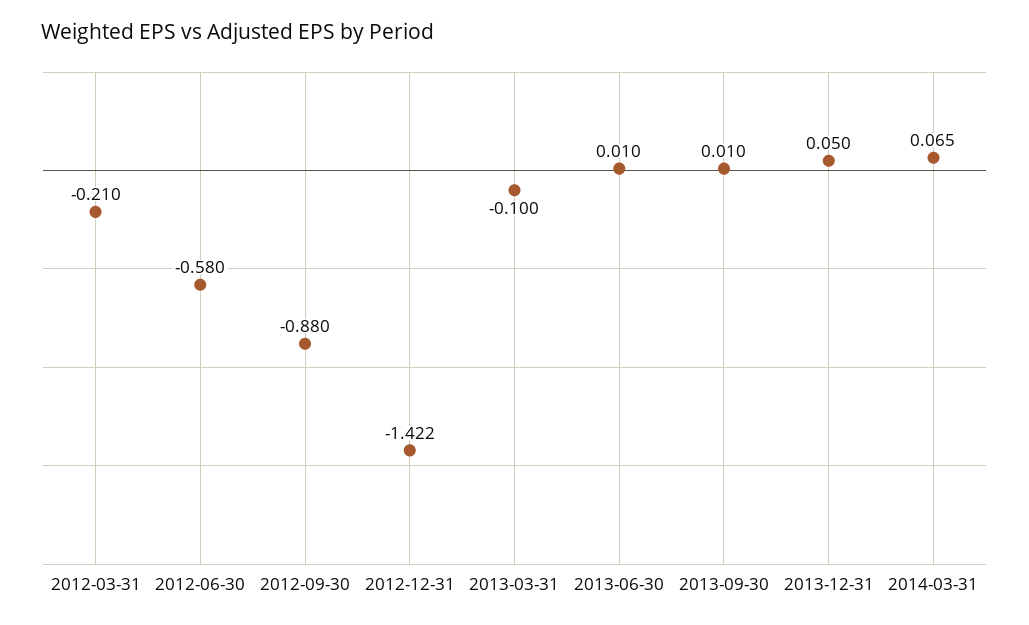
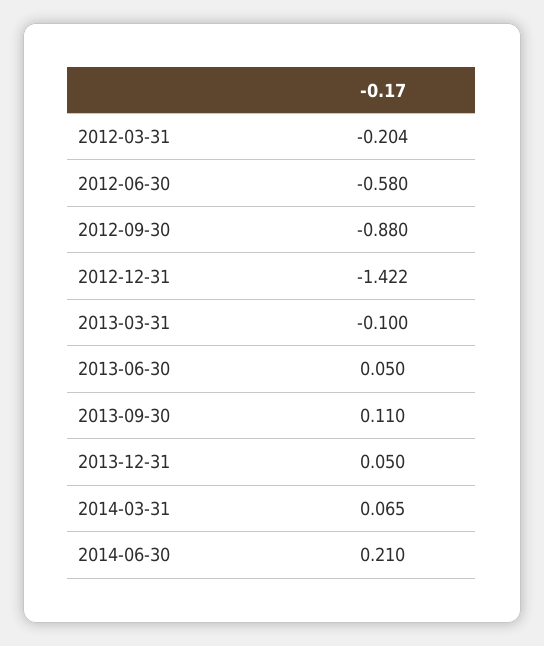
2012-03-31: -0.21 -> -0.204
2013-06-30: 0.01 -> 0.05
2013-09-30: 0.01 -> 0.11
2014-06-30: none -> 0.21

